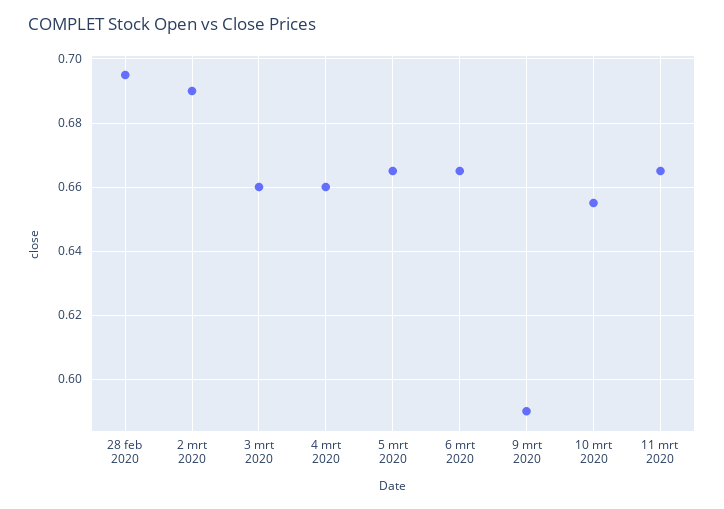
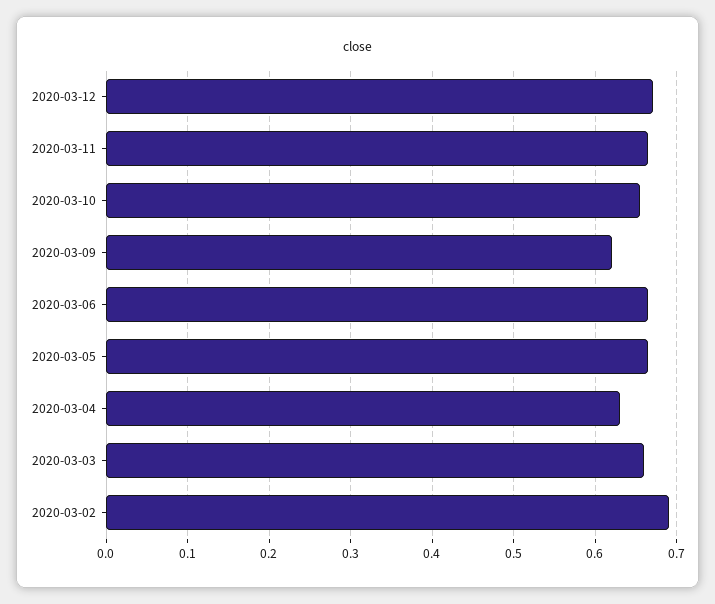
28 feb 2020: 0.695 -> none
4 mrt 2020: 0.66 -> 0.63
9 mrt 2020: 0.59 -> 0.62
2020-03-12: none -> 0.67

